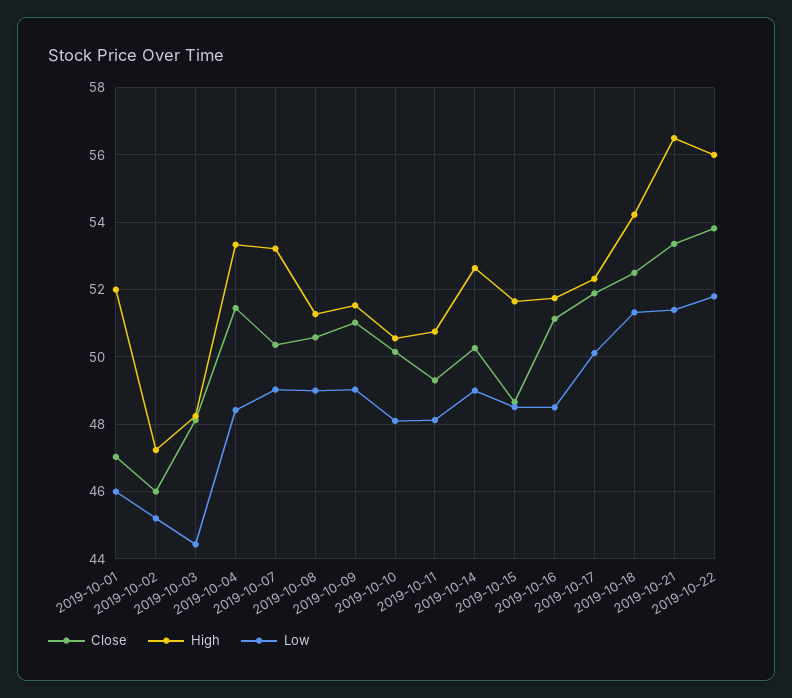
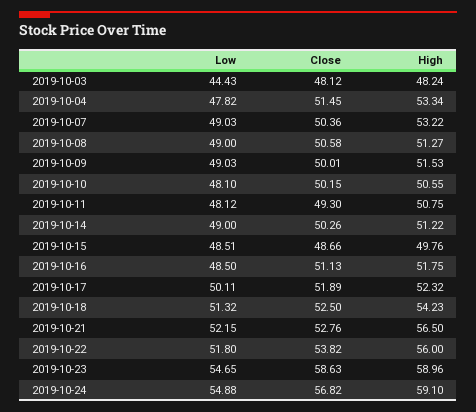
Close, 2019-10-01: 47 -> none
High, 2019-10-01: 52 -> none
Low, 2019-10-01: 46 -> none
Close, 2019-10-02: 46 -> none
High, 2019-10-02: 47.2 -> none
Low, 2019-10-02: 45.2 -> none
Low, 2019-10-04: 48.4 -> 47.82
Close, 2019-10-09: 51 -> 50.01
High, 2019-10-14: 52.6 -> 51.22
High, 2019-10-15: 51.6 -> 49.76
Close, 2019-10-21: 53.4 -> 52.76
Low, 2019-10-21: 51.4 -> 52.15
Low, 2019-10-23: none -> 54.65
Close, 2019-10-23: none -> 58.63
High, 2019-10-23: none -> 58.96
Low, 2019-10-24: none -> 54.88
Close, 2019-10-24: none -> 56.82
High, 2019-10-24: none -> 59.1

